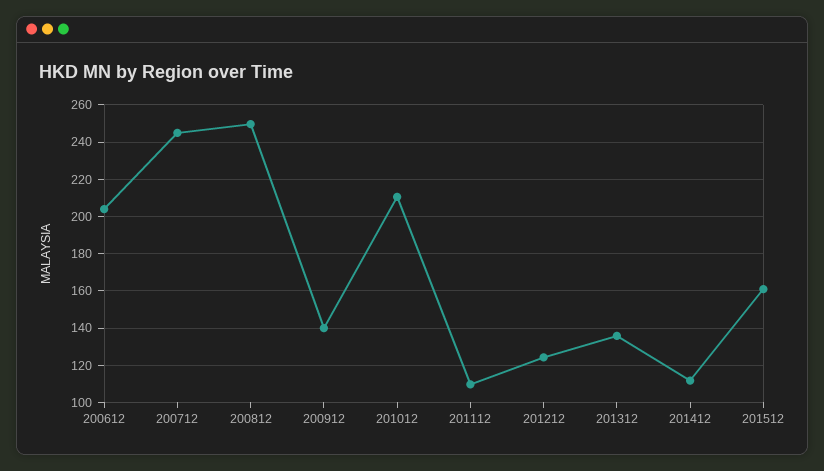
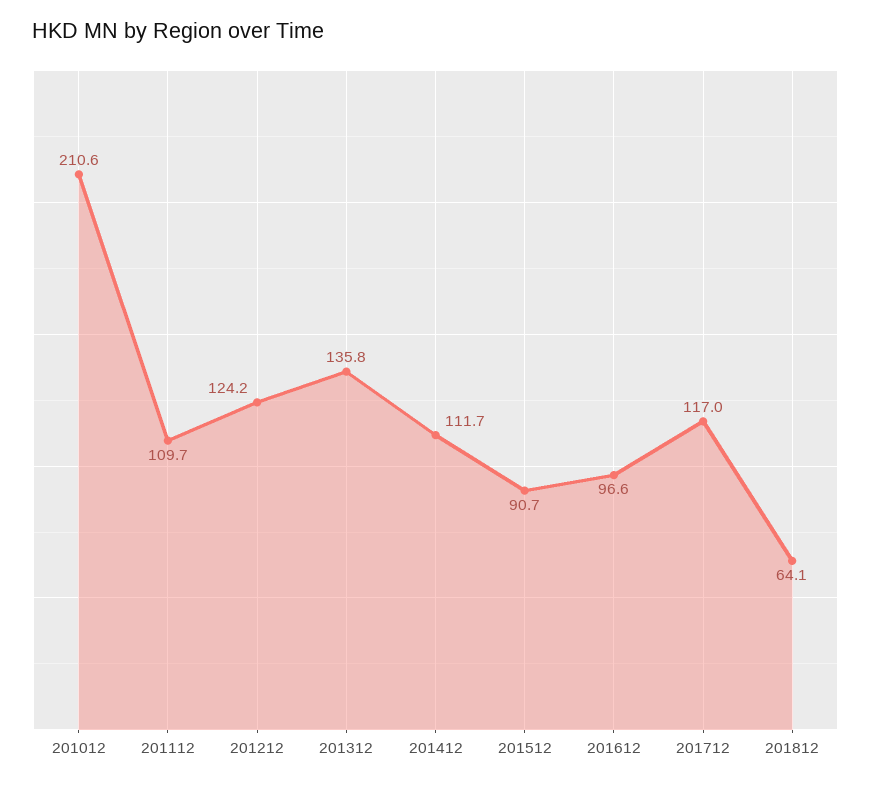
200612: 205 -> none
200712: 245 -> none
200812: 250 -> none
200912: 140 -> none
201512: 160 -> 90.7
201612: none -> 96.6
201712: none -> 117
201812: none -> 64.1

